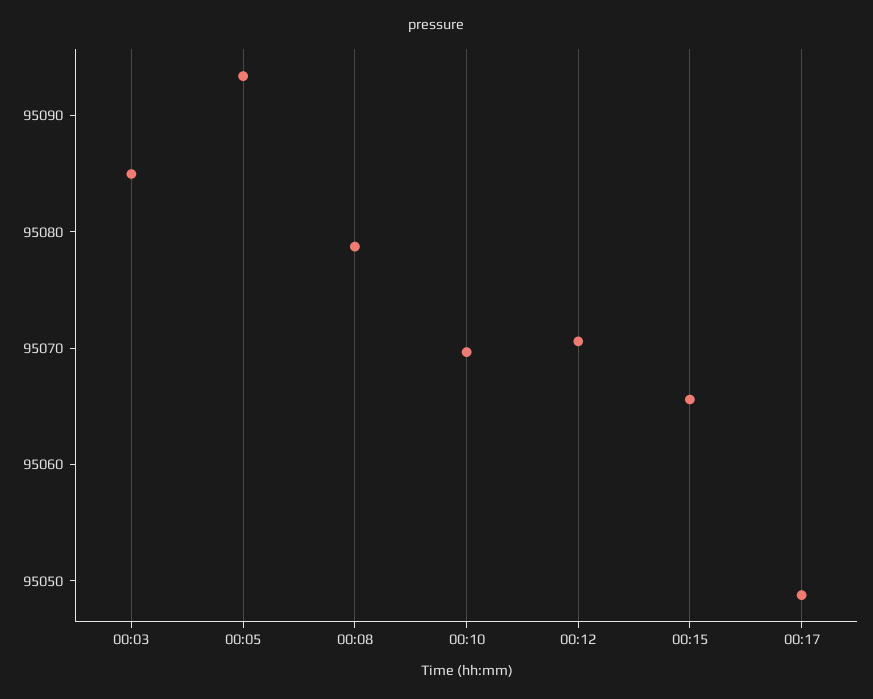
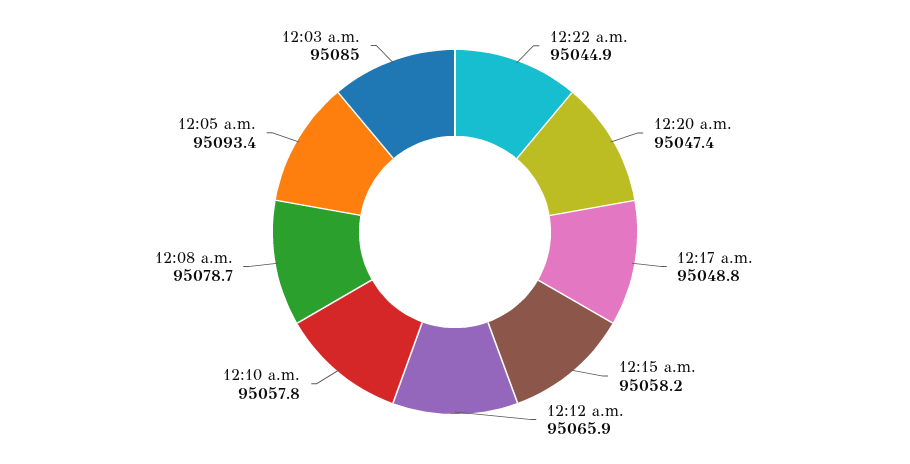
00:10: 95070 -> 95057.8
00:12: 95070 -> 95065.9
00:15: 95066 -> 95058.2
12:22 a.m.: none -> 95044.9
12:20 a.m.: none -> 95047.4

